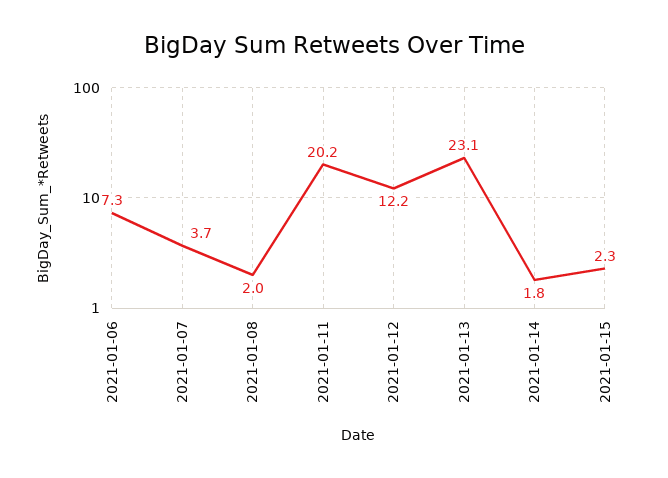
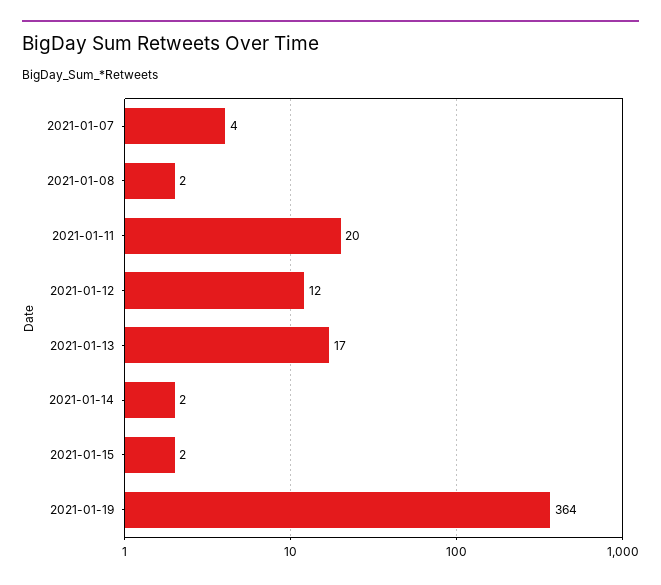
2021-01-06: 7.3 -> none
2021-01-13: 23.1 -> 17
2021-01-19: none -> 364

